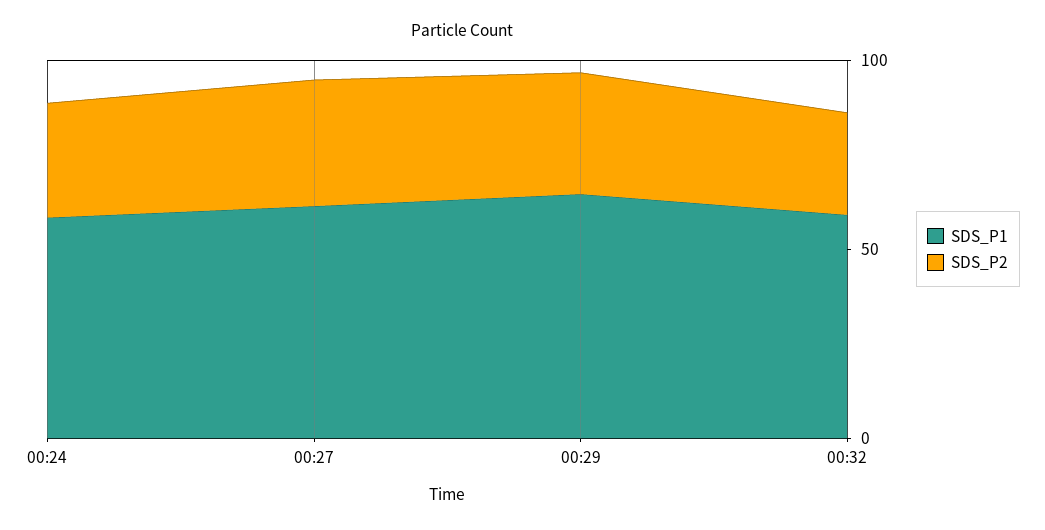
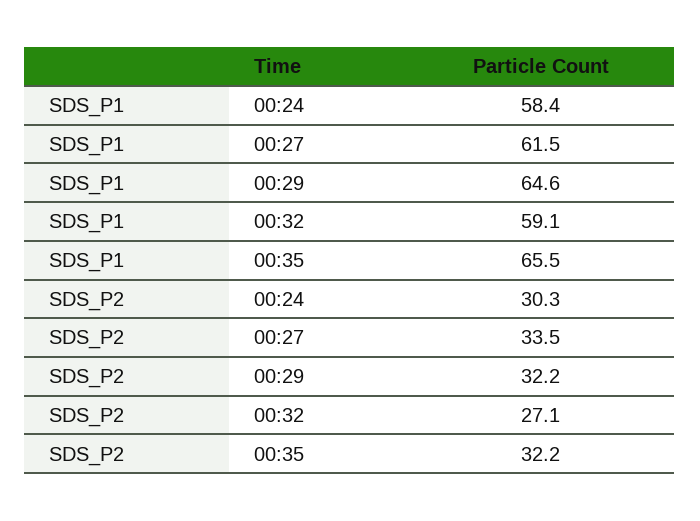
SDS_P1, 00:35: none -> 65.5
SDS_P2, 00:35: none -> 32.2

